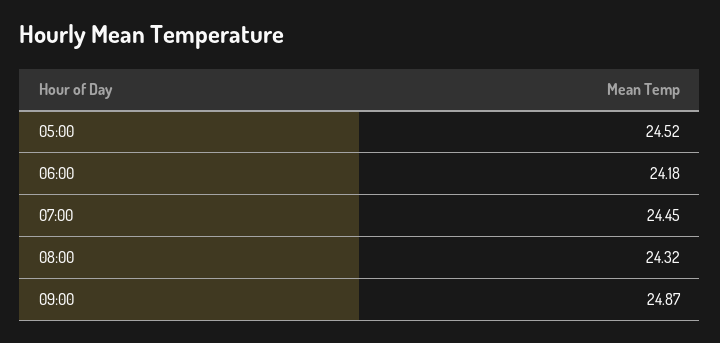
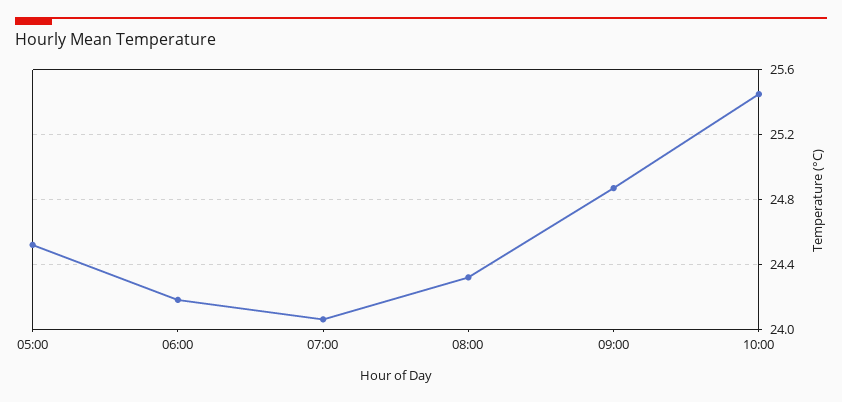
07:00: 24.45 -> 24.05
10:00: none -> 25.45

